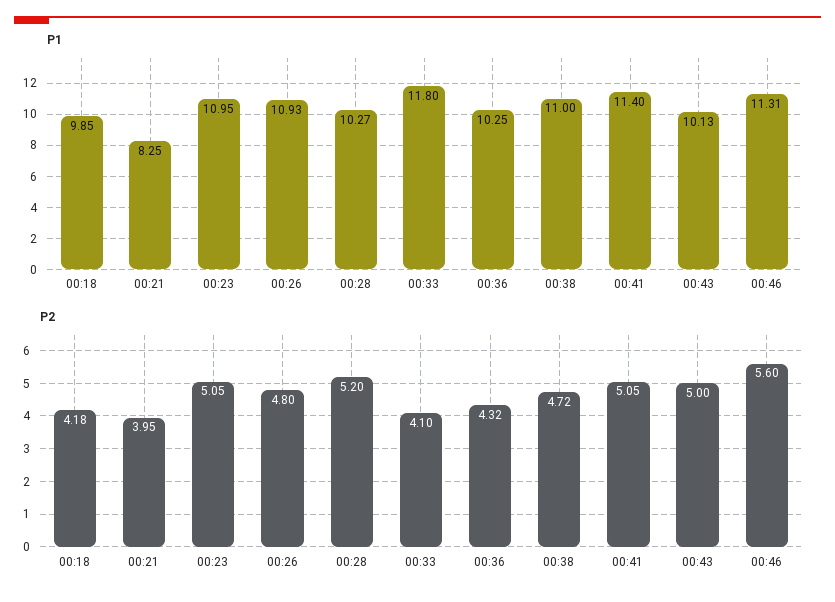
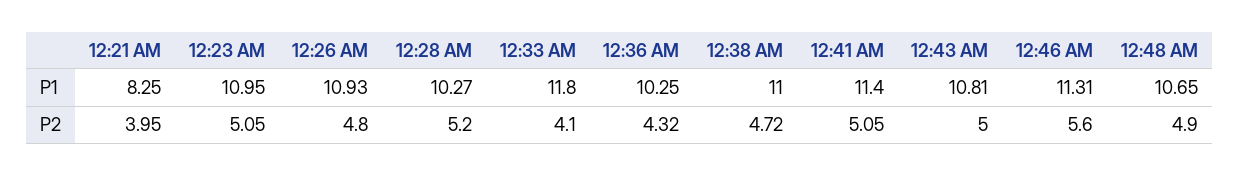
P1, 00:18: 9.85 -> none
P1, 00:43: 10.13 -> 10.81
P2, 00:18: 4.18 -> none
P1, 12:48 AM: none -> 10.65
P2, 12:48 AM: none -> 4.9

